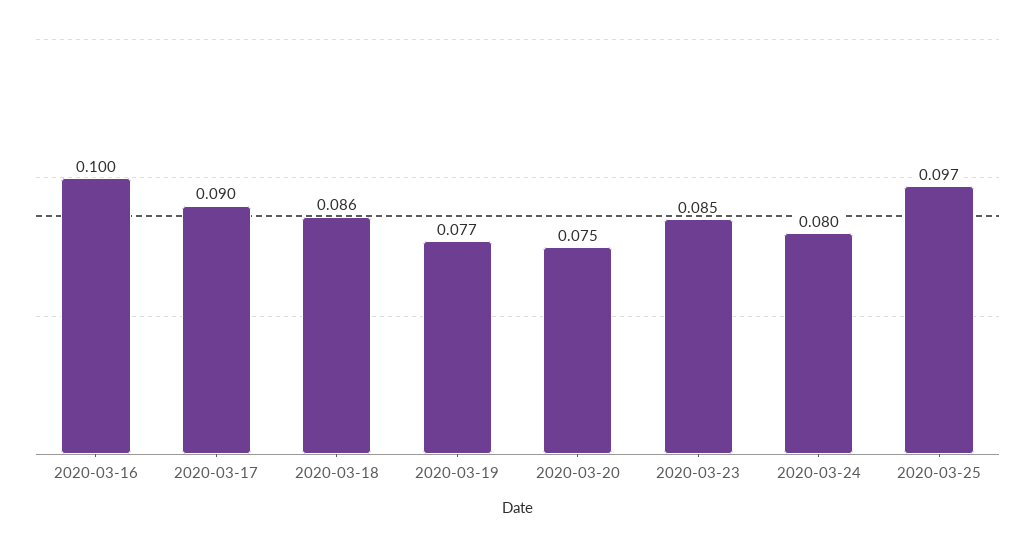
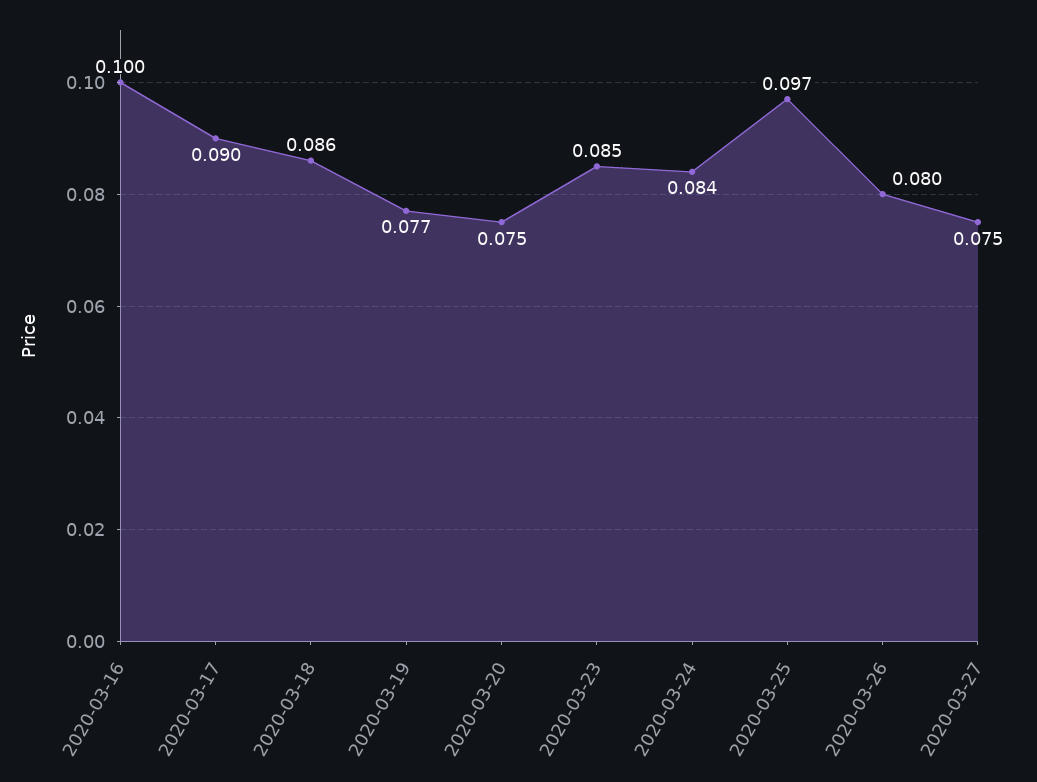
2020-03-24: 0.08 -> 0.084
2020-03-26: none -> 0.08
2020-03-27: none -> 0.075

